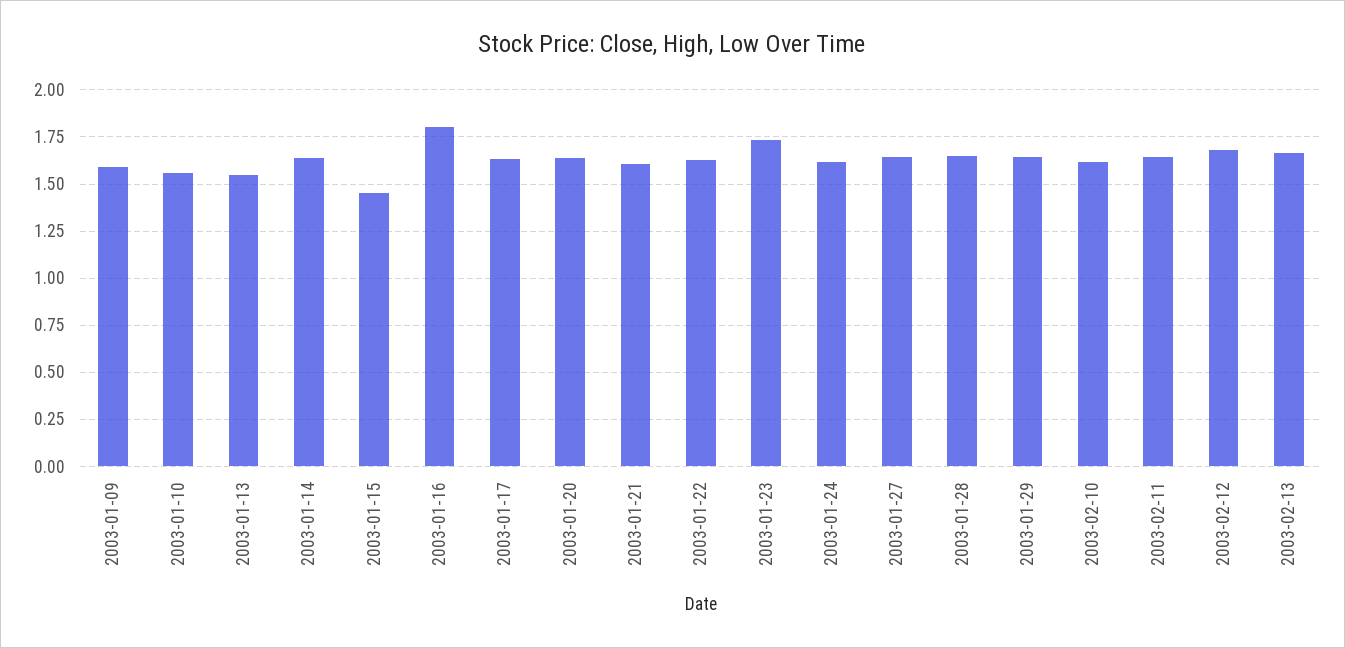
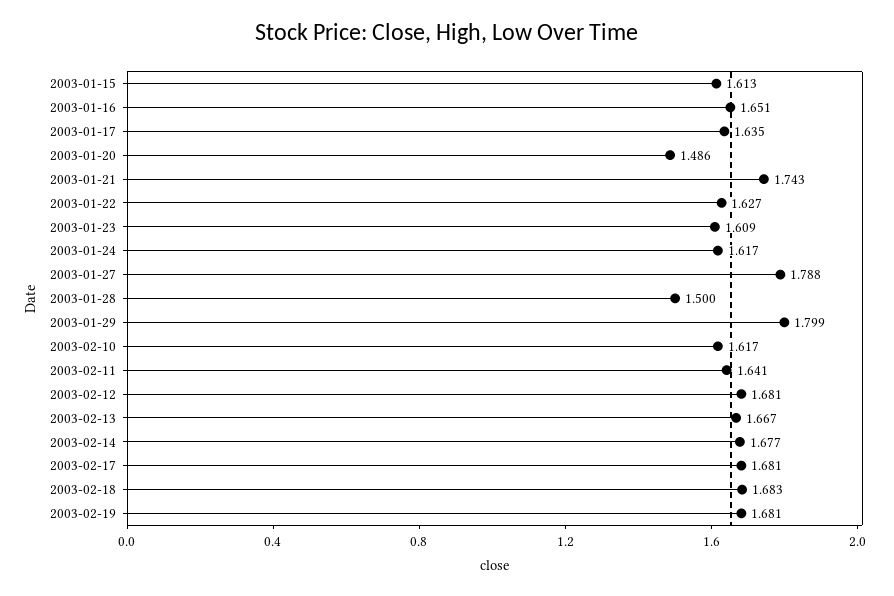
2003-01-09: 1.6 -> none
2003-01-10: 1.55 -> none
2003-01-13: 1.55 -> none
2003-01-14: 1.65 -> none
2003-01-15: 1.45 -> 1.613
2003-01-16: 1.8 -> 1.651
2003-01-20: 1.65 -> 1.486
2003-01-21: 1.6 -> 1.743
2003-01-23: 1.75 -> 1.609
2003-01-27: 1.65 -> 1.788
2003-01-28: 1.65 -> 1.5
2003-01-29: 1.65 -> 1.799
2003-02-14: none -> 1.677
2003-02-17: none -> 1.681
2003-02-18: none -> 1.683
2003-02-19: none -> 1.681

